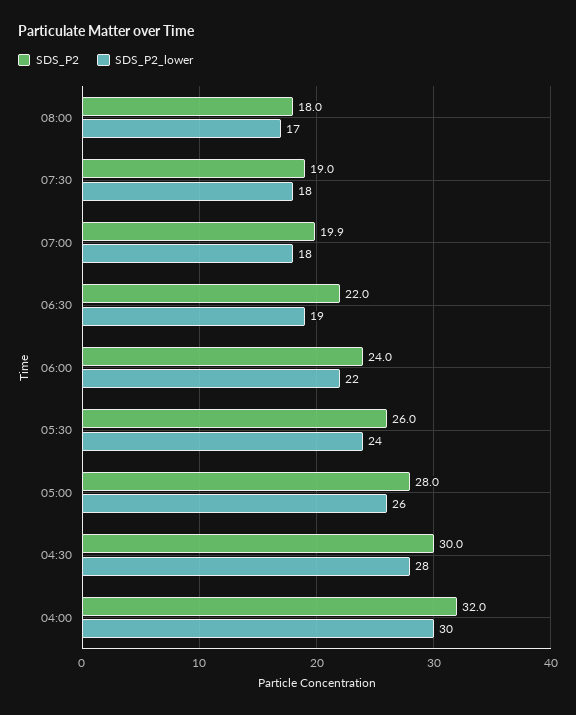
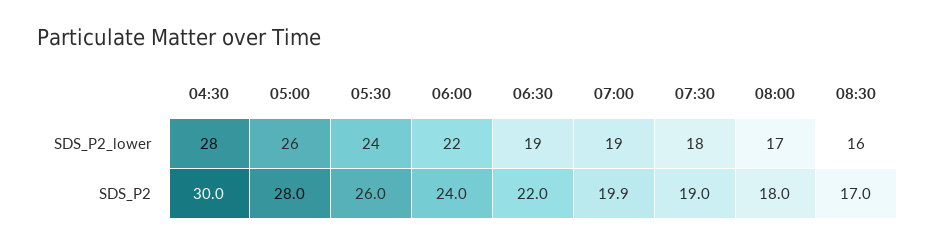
SDS_P2_lower, 07:00: 18 -> 19
SDS_P2, 04:00: 32 -> none
SDS_P2_lower, 04:00: 30 -> none
SDS_P2_lower, 08:30: none -> 16
SDS_P2, 08:30: none -> 17

